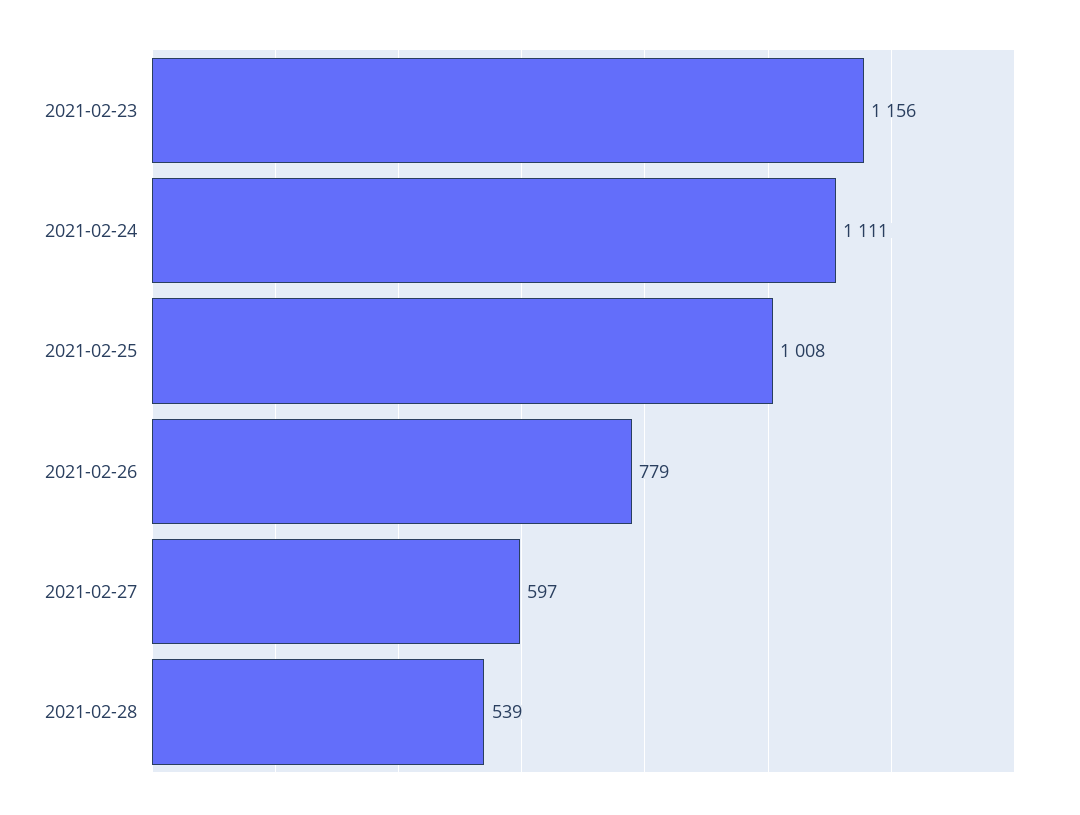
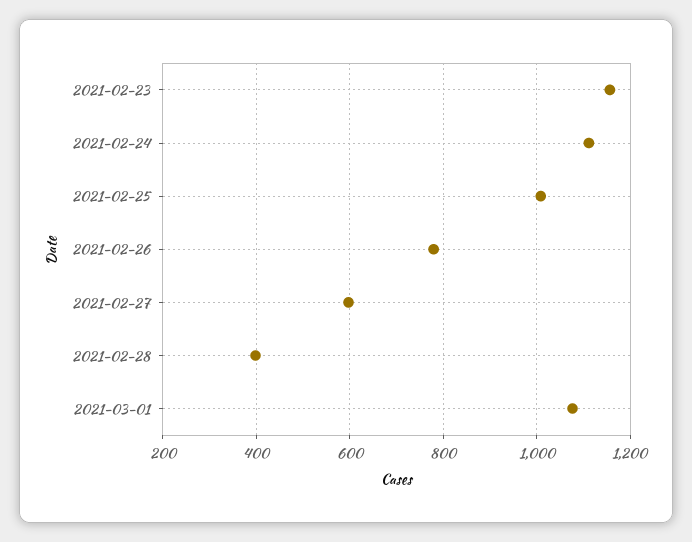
2021-02-28: 539 -> 400
2021-03-01: none -> 1080

